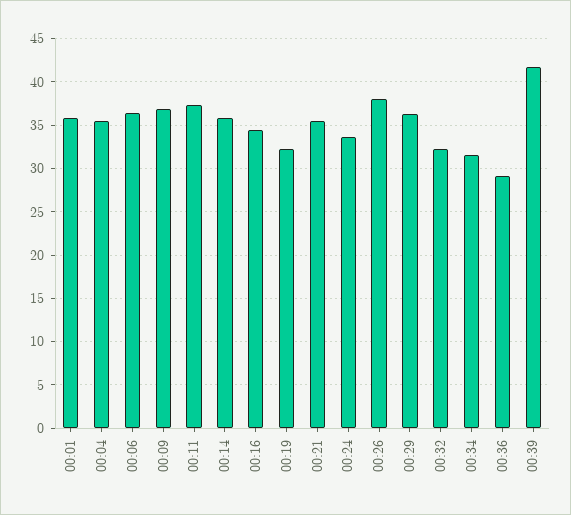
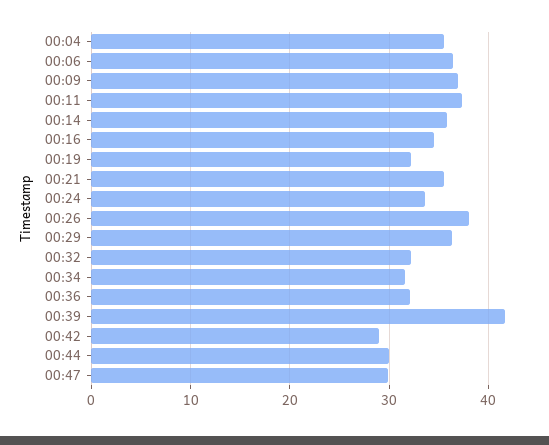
00:01: 36 -> none
00:36: 29 -> 32
00:42: none -> 29
00:44: none -> 30
00:47: none -> 30

